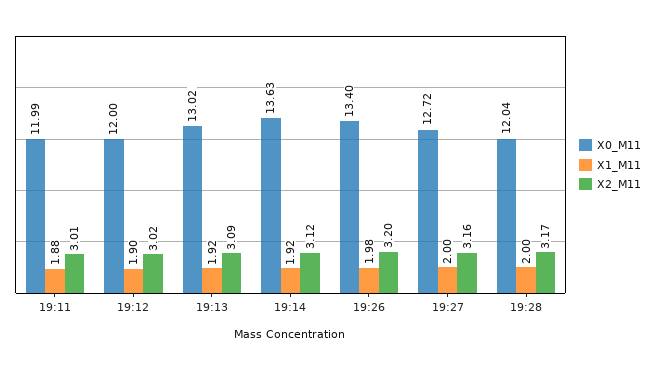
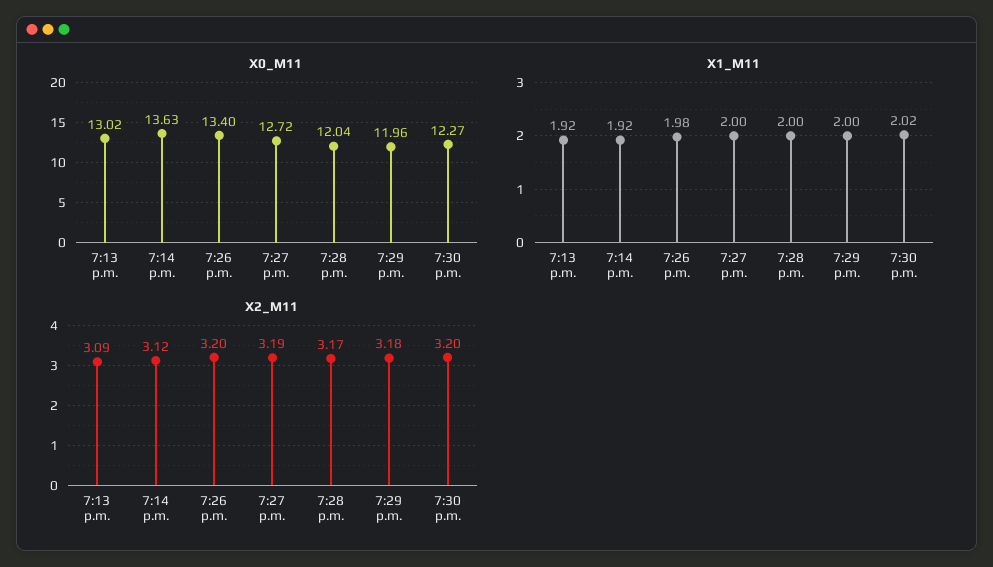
X0_M11, 19:11: 11.99 -> none
X1_M11, 19:11: 1.88 -> none
X2_M11, 19:11: 3.01 -> none
X0_M11, 19:12: 12 -> none
X1_M11, 19:12: 1.9 -> none
X2_M11, 19:12: 3.02 -> none
X2_M11, 19:27: 3.16 -> 3.19
X0_M11, 7:29 p.m.: none -> 11.96
X0_M11, 7:30 p.m.: none -> 12.27
X1_M11, 7:29 p.m.: none -> 2
X1_M11, 7:30 p.m.: none -> 2.02
X2_M11, 7:29 p.m.: none -> 3.18
X2_M11, 7:30 p.m.: none -> 3.2

